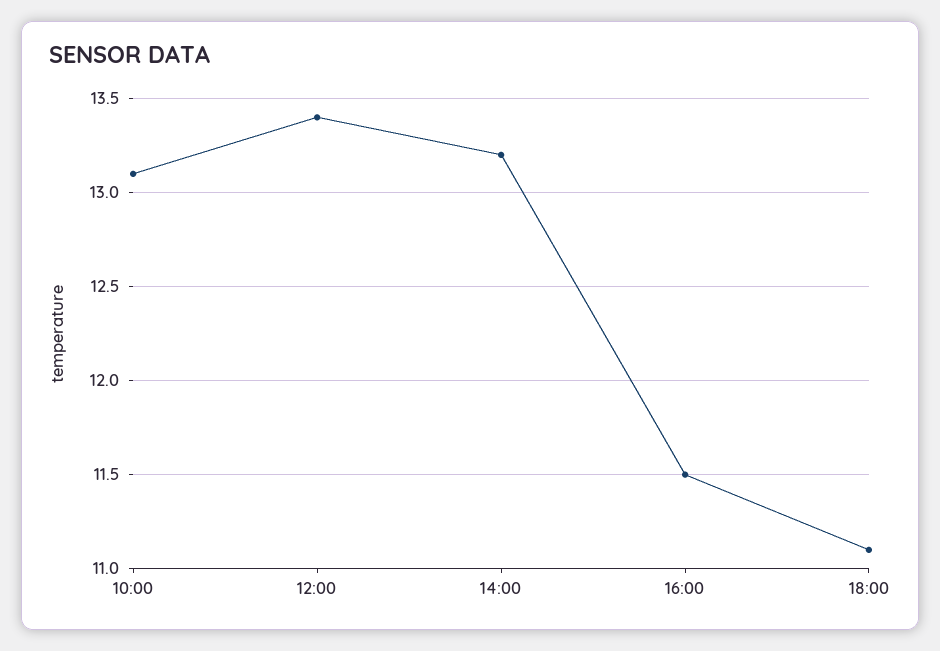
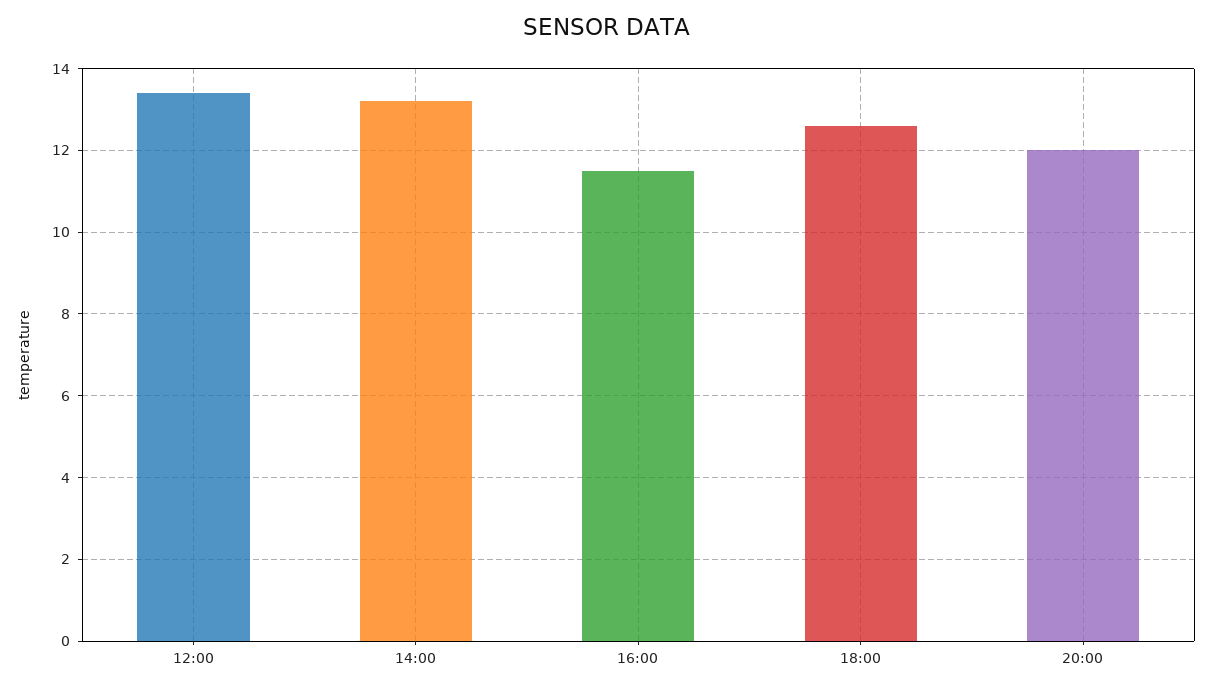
10:00: 13.1 -> none
18:00: 11.1 -> 12.5
20:00: none -> 12

